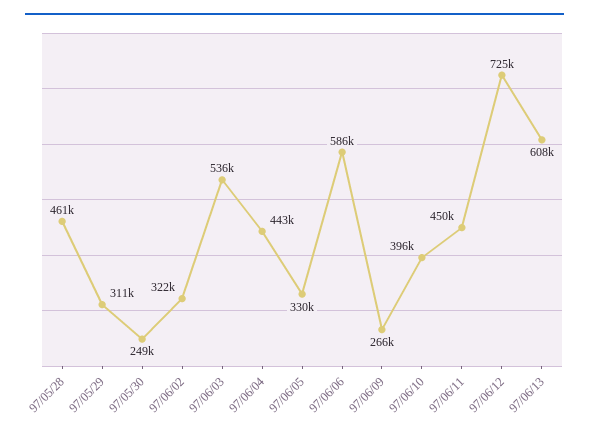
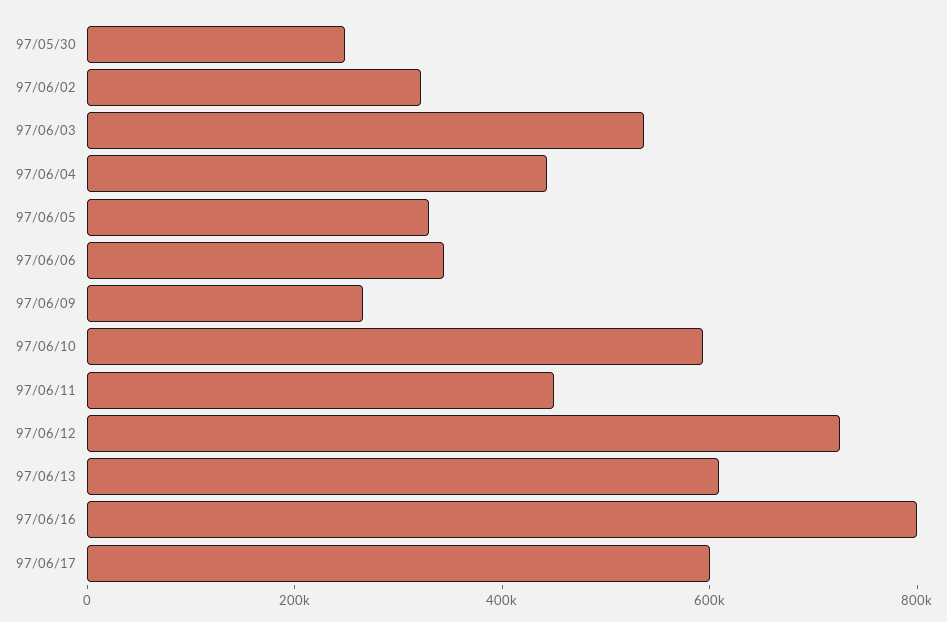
97/05/28: 461000 -> none
97/05/29: 311000 -> none
97/06/06: 586000 -> 350000
97/06/10: 396000 -> 600000
97/06/16: none -> 800000
97/06/17: none -> 600000

